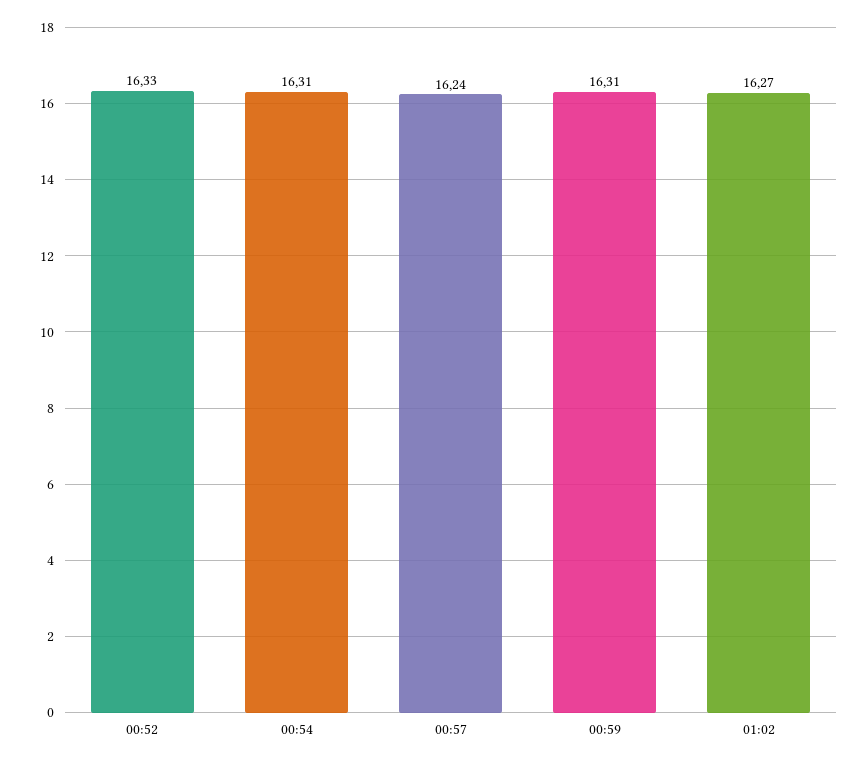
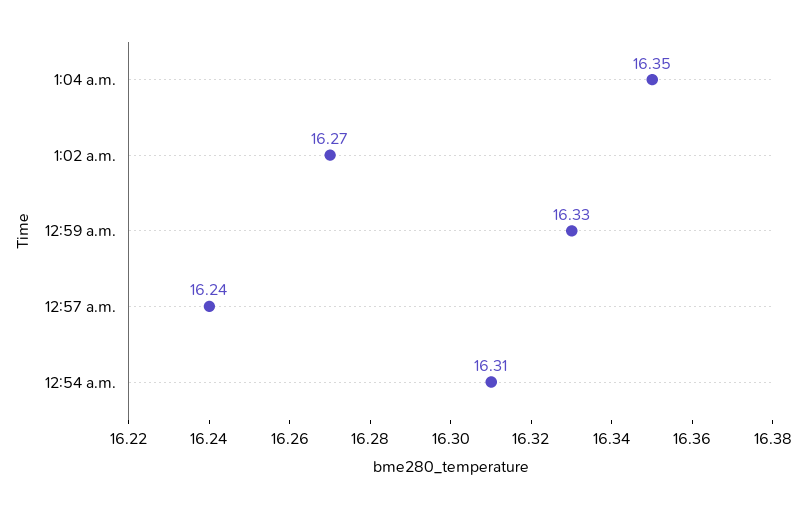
00:52: 16.33 -> none
00:59: 16.31 -> 16.33
1:04 a.m.: none -> 16.35

